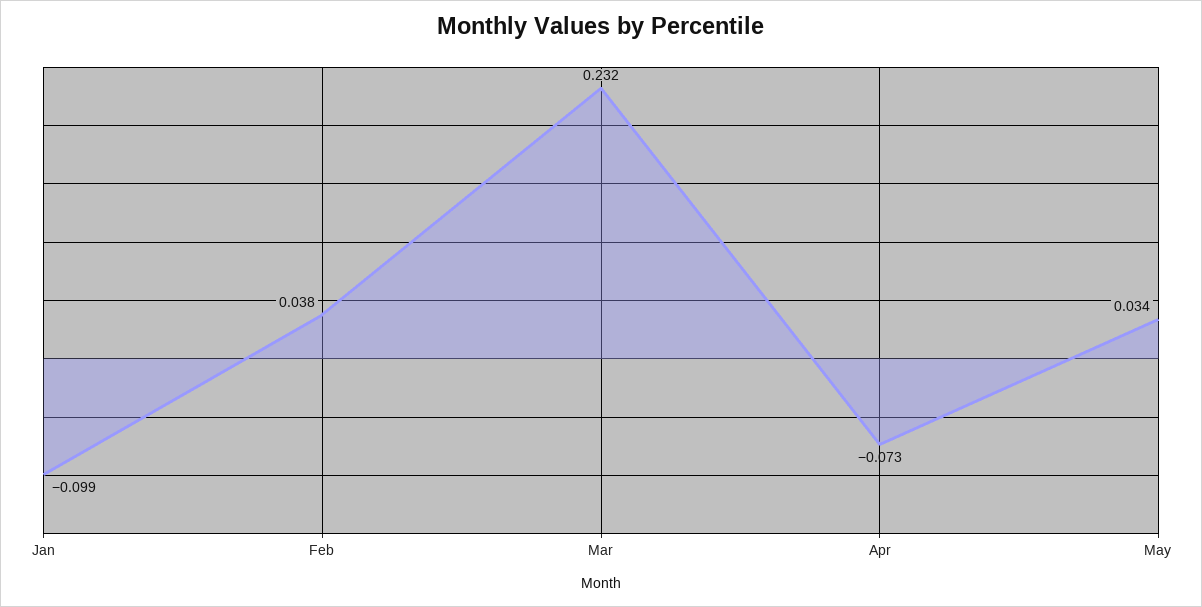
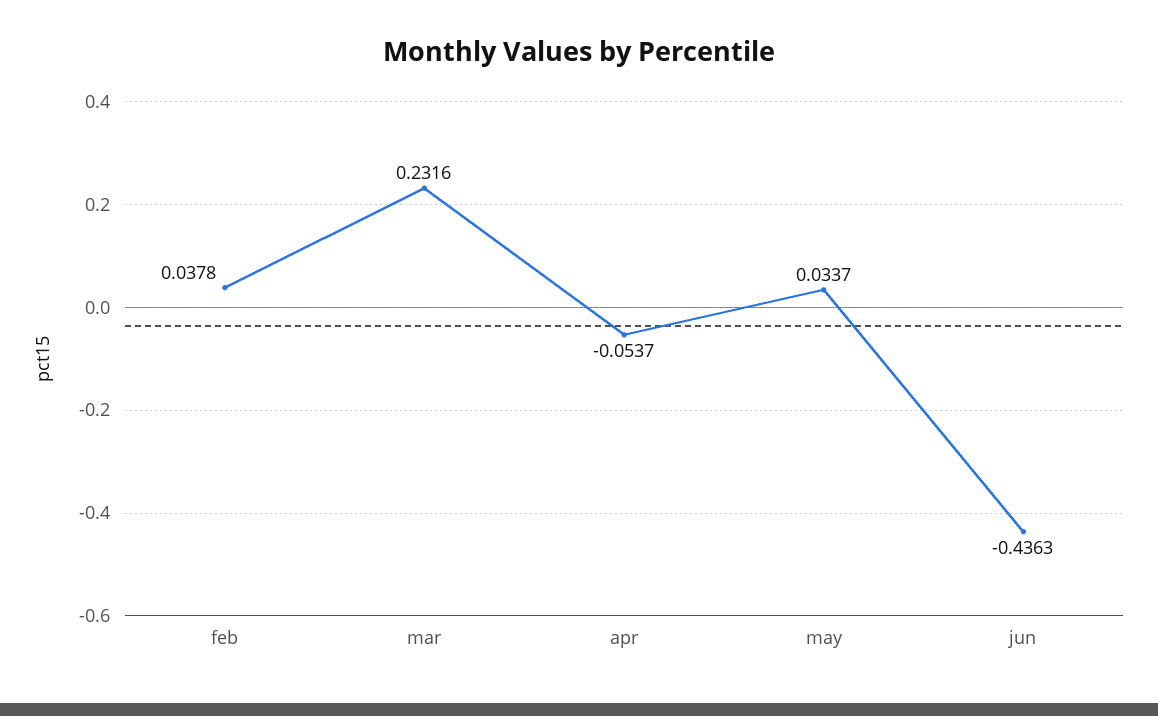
Jan: -0.099 -> none
Apr: -0.073 -> -0.0537
jun: none -> -0.4363

